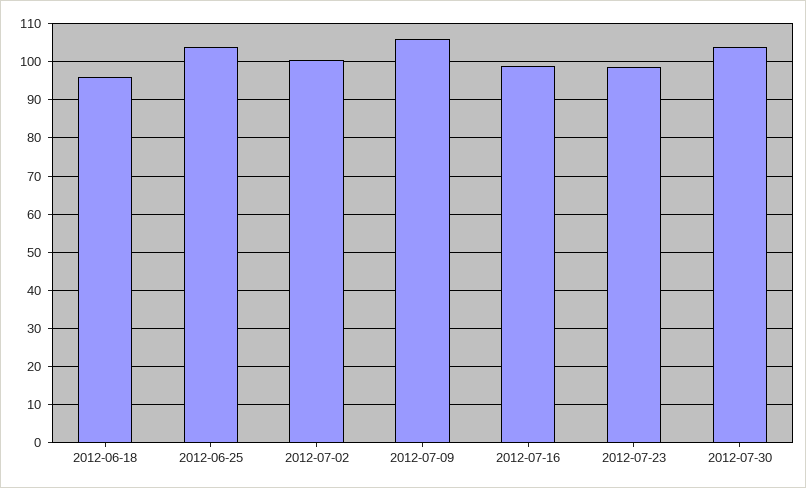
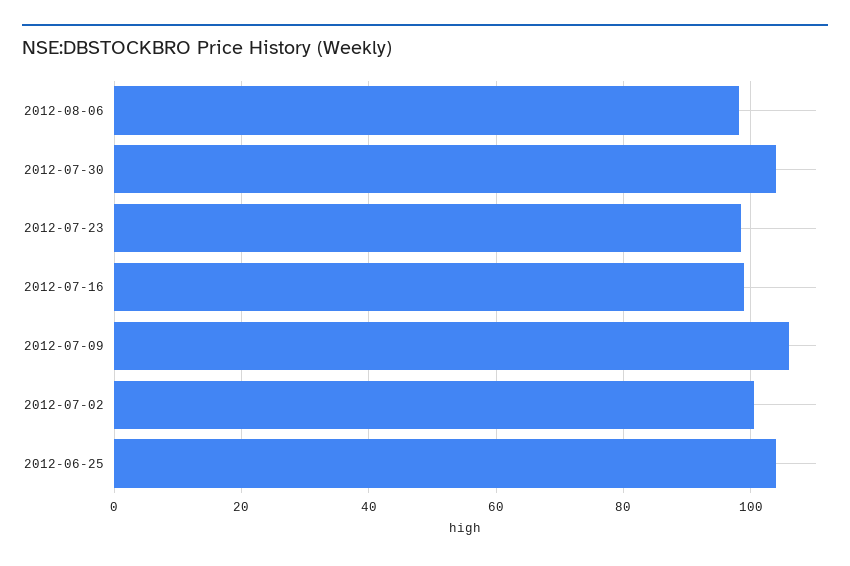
2012-06-18: 96 -> none
2012-08-06: none -> 98

